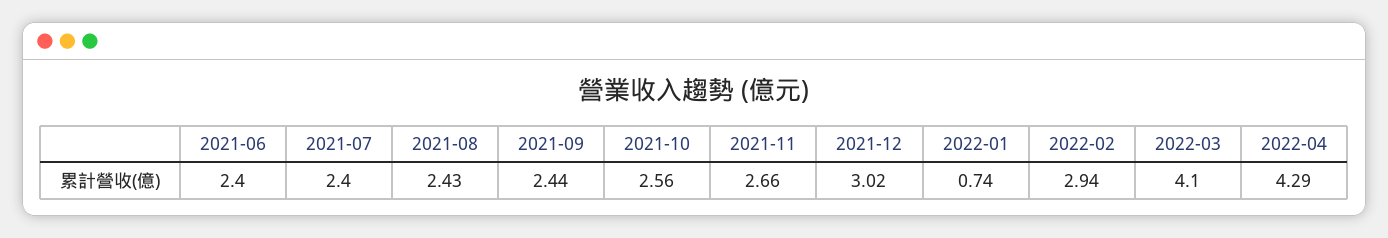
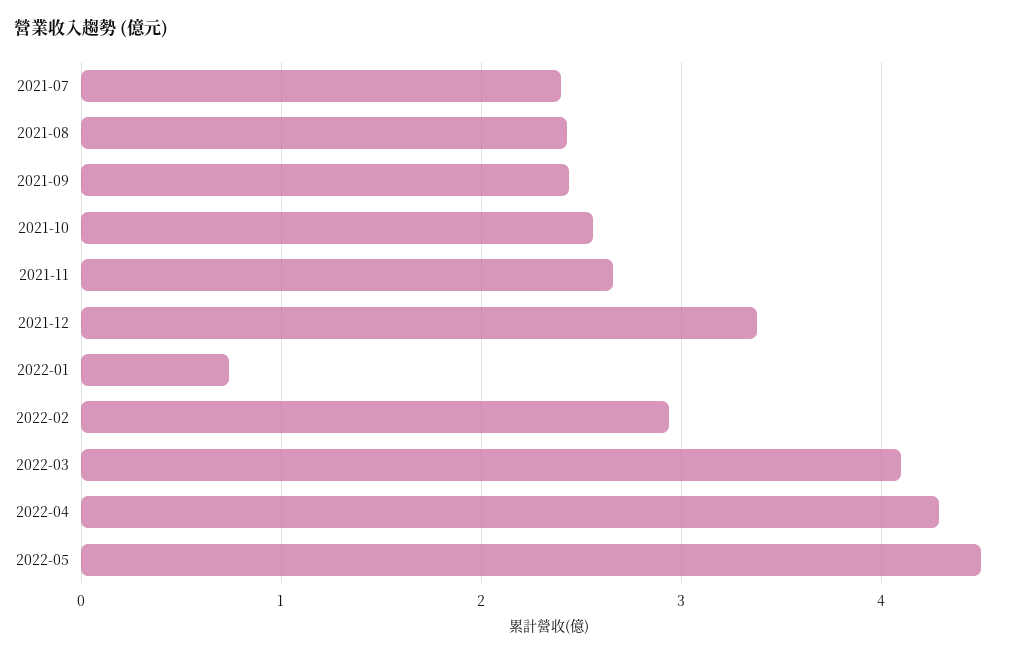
2021-06: 2.4 -> none
2021-12: 3.02 -> 3.4
2022-05: none -> 4.5

